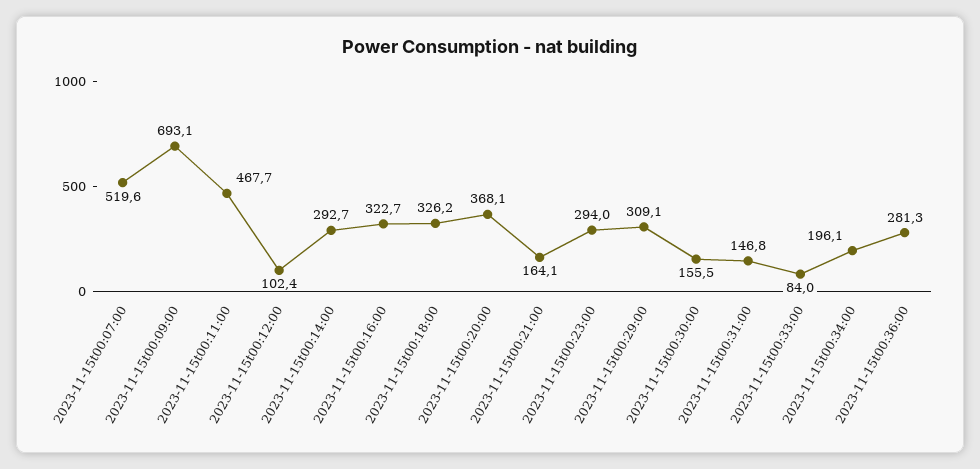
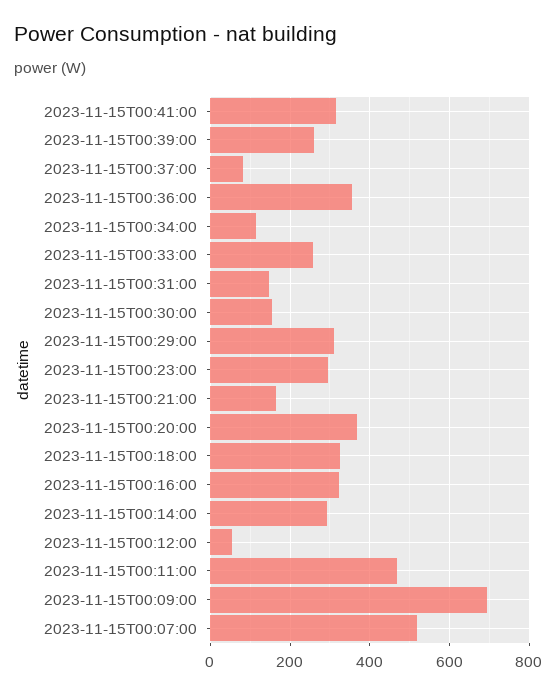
2023-11-15t00:12:00: 102.4 -> 60
2023-11-15t00:33:00: 84 -> 260
2023-11-15t00:34:00: 196.1 -> 120
2023-11-15t00:36:00: 281.3 -> 360
2023-11-15T00:41:00: none -> 320
2023-11-15T00:39:00: none -> 260
2023-11-15T00:37:00: none -> 80

